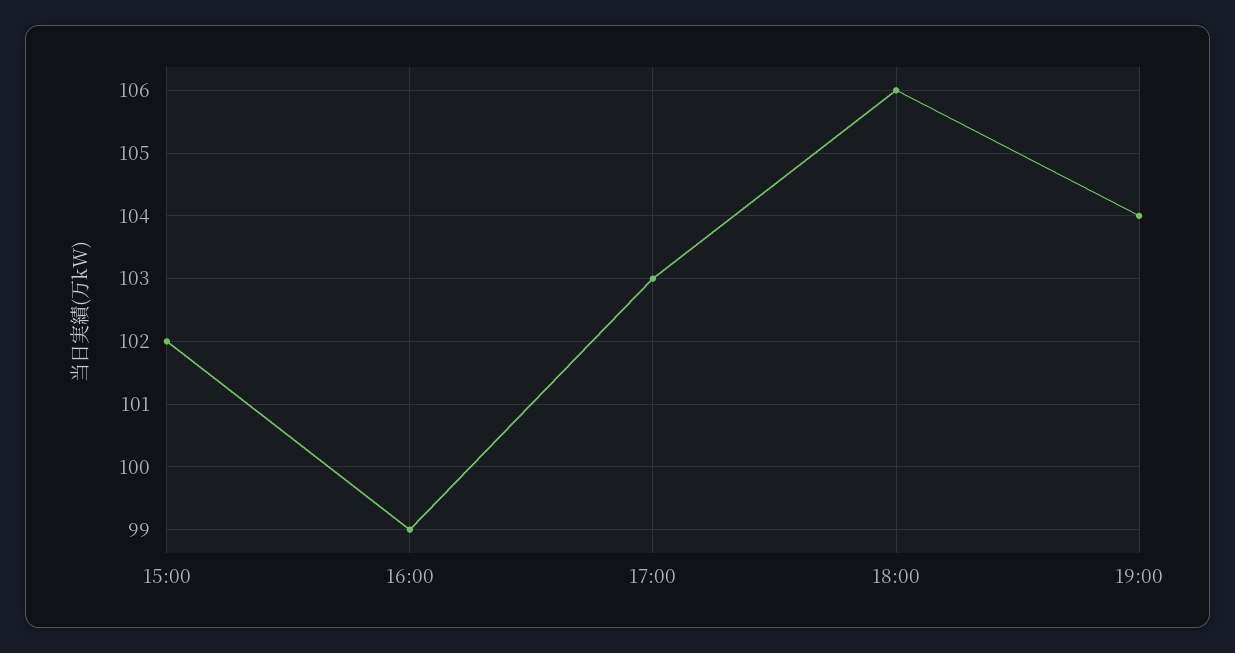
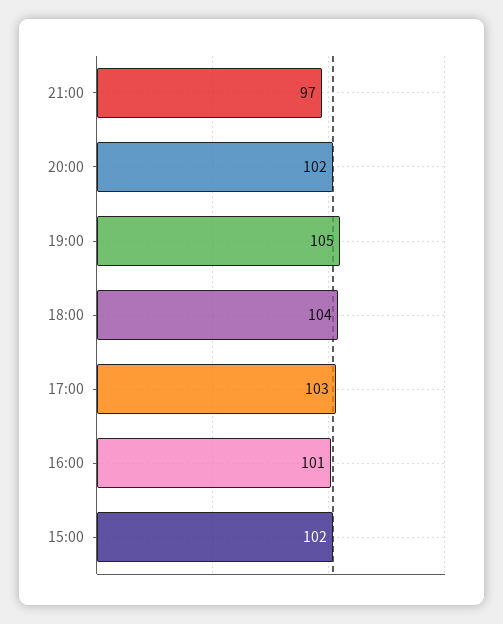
16:00: 99 -> 101
18:00: 106 -> 104
19:00: 104 -> 105
21:00: none -> 97
20:00: none -> 102

